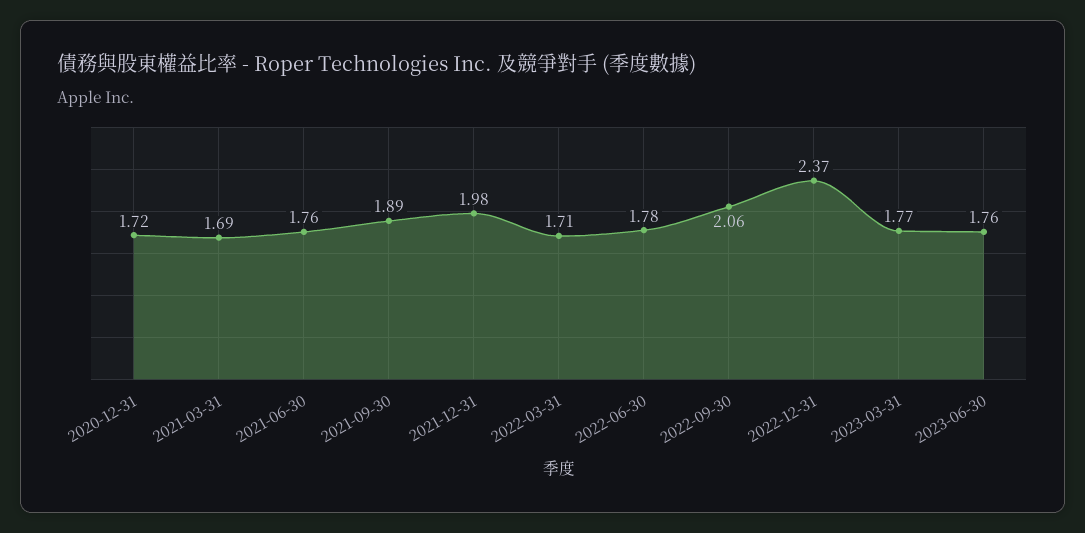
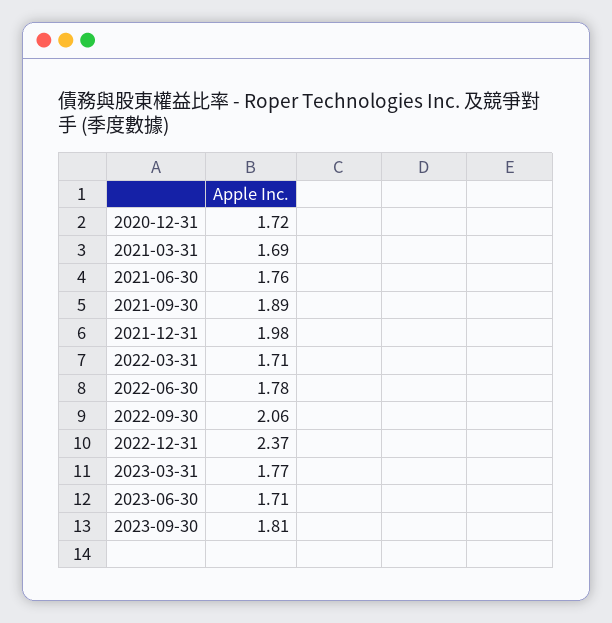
2023-06-30: 1.76 -> 1.71
2023-09-30: none -> 1.81

